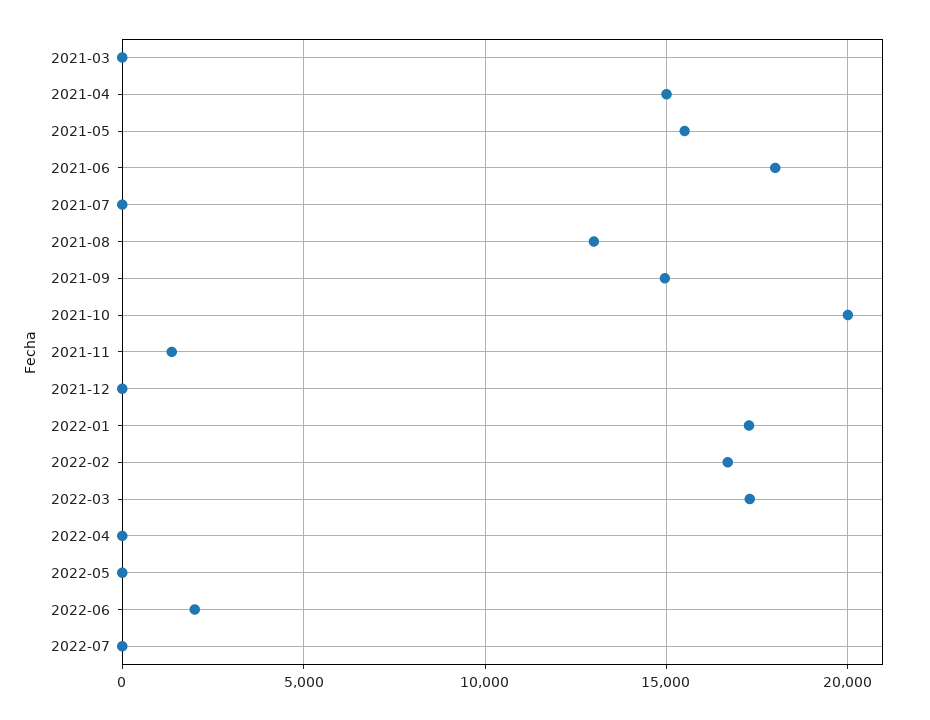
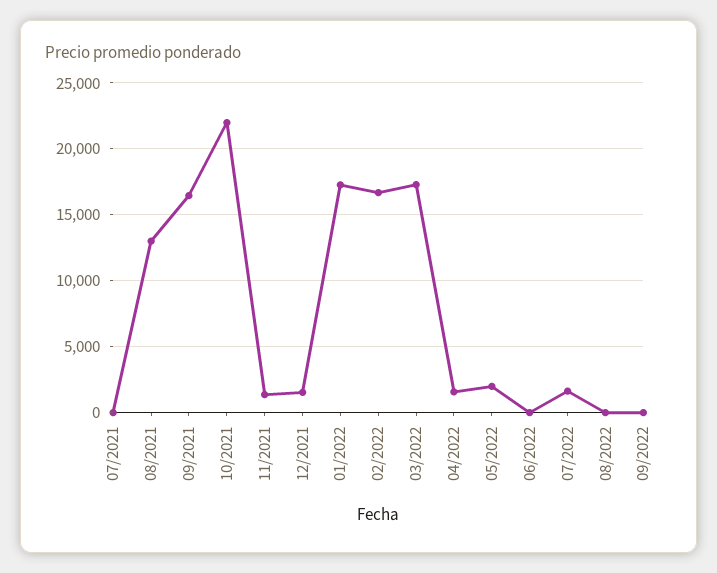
2021-03: 0 -> none
2021-04: 15000 -> none
2021-05: 15500 -> none
2021-06: 18000 -> none
2021-09: 15000 -> 16500
2021-10: 20000 -> 22000
2021-12: 0 -> 1500
2022-04: 0 -> 1500
2022-05: 0 -> 2000
2022-06: 2000 -> 0
2022-07: 0 -> 1500
08/2022: none -> 0
09/2022: none -> 0

